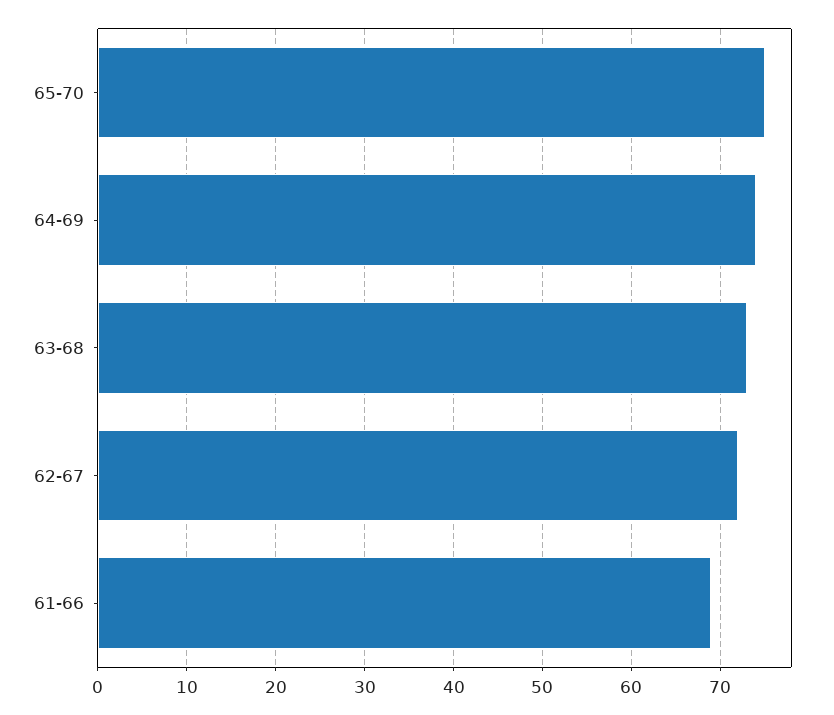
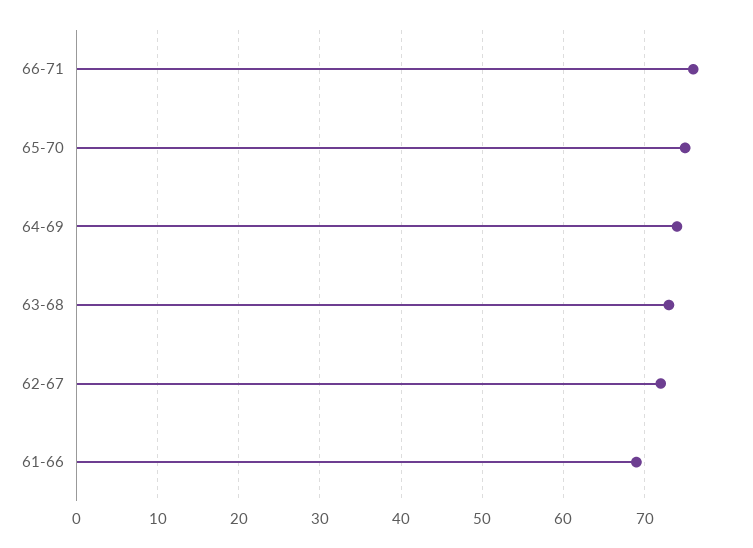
66-71: none -> 76

